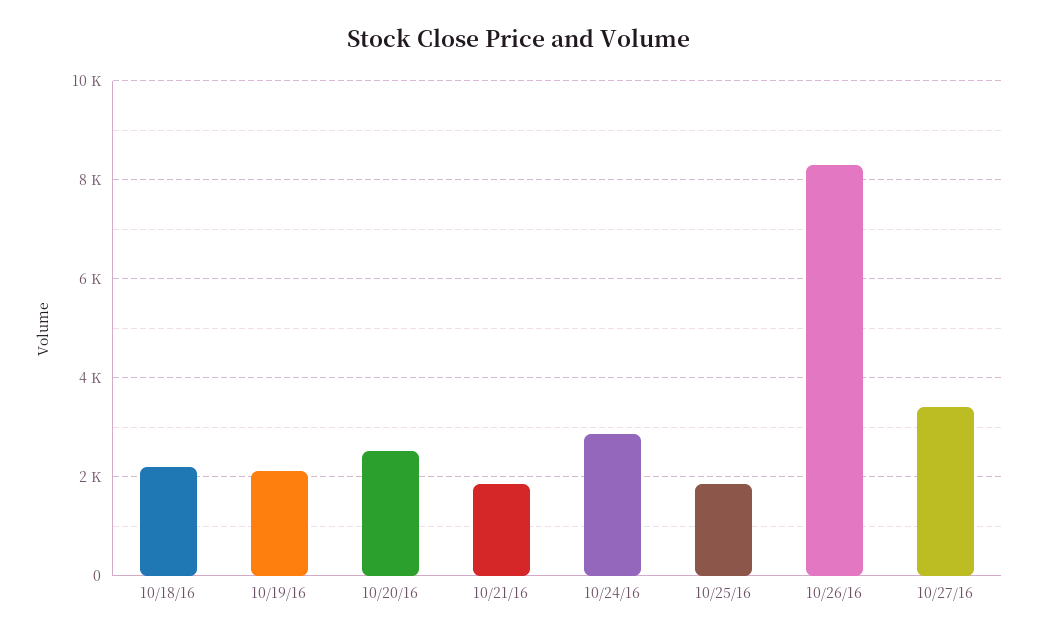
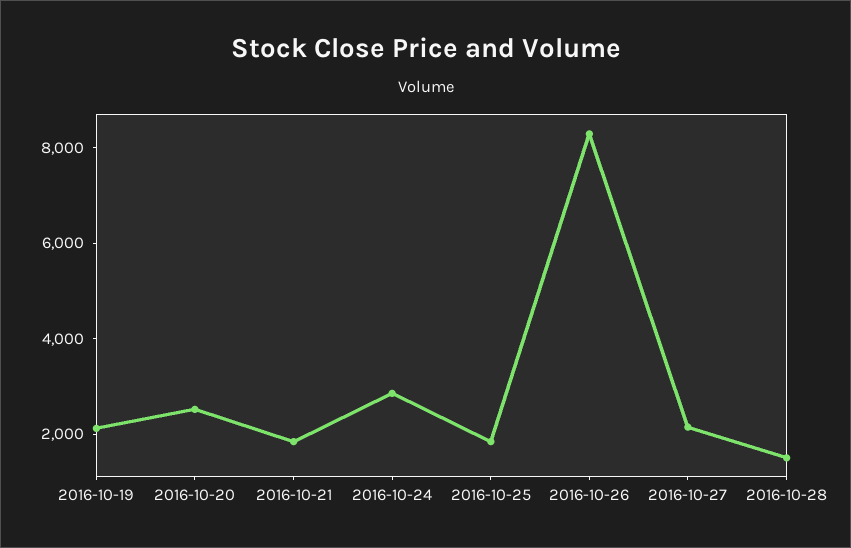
10/18/16: 2200 -> none
10/27/16: 3400 -> 2000
2016-10-28: none -> 1500

